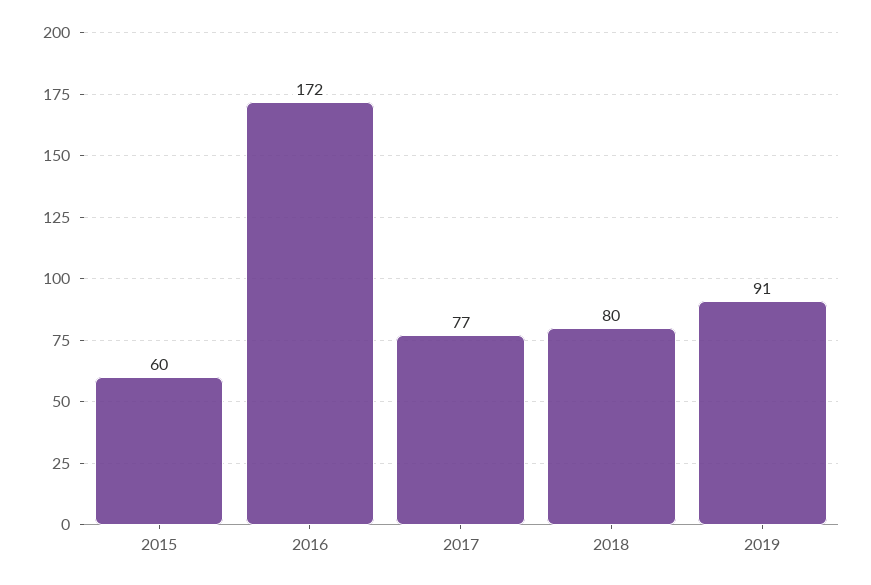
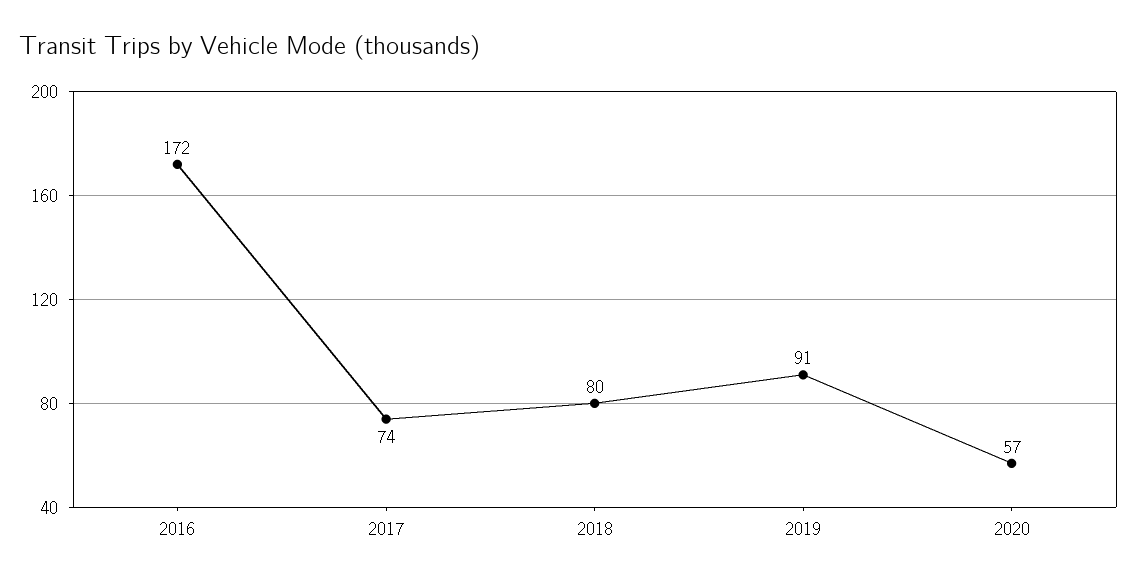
2015: 60 -> none
2017: 77 -> 74
2020: none -> 57

